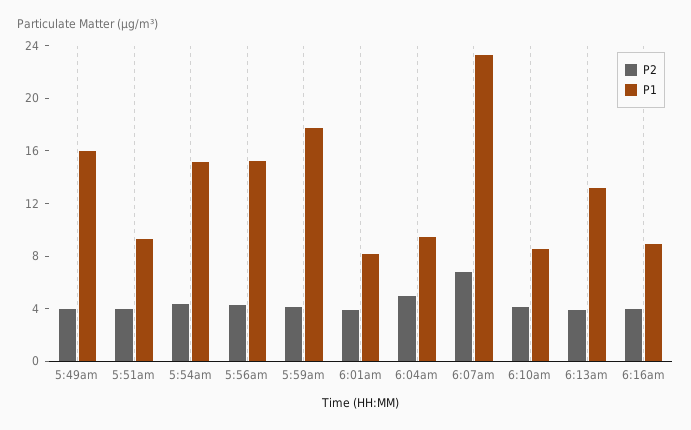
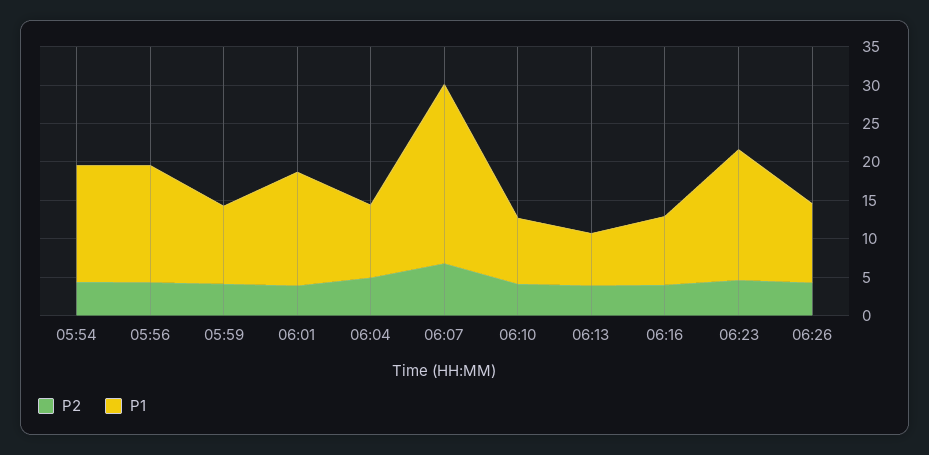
P2, 5:49am: 4 -> none
P1, 5:49am: 16 -> none
P2, 5:51am: 4 -> none
P1, 5:51am: 9 -> none
P1, 5:59am: 18 -> 10
P1, 6:01am: 8 -> 15
P1, 6:13am: 13 -> 7.5
P2, 06:23: none -> 5
P1, 06:23: none -> 17.5
P2, 06:26: none -> 5
P1, 06:26: none -> 10

